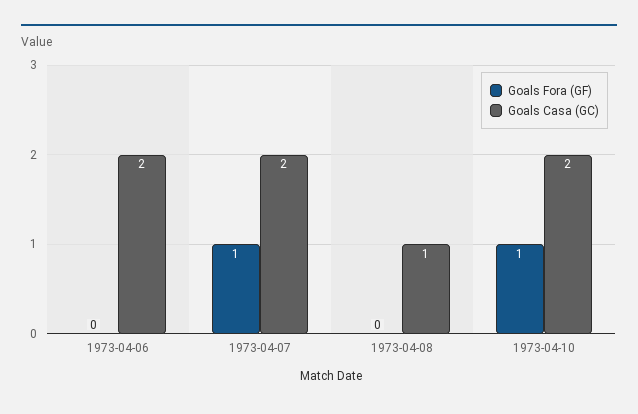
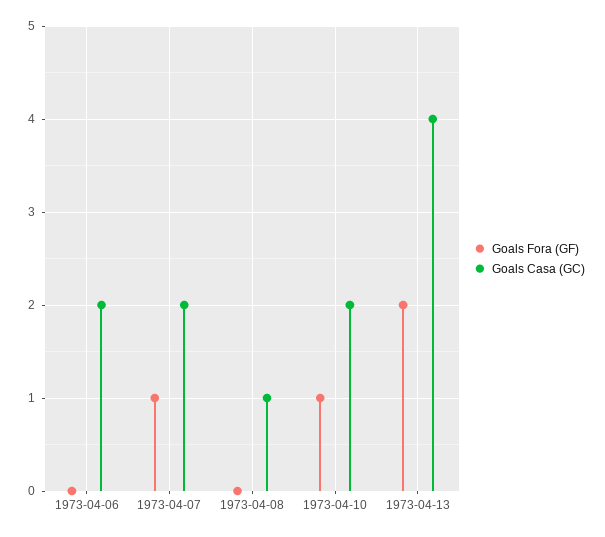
Goals Fora (GF), 1973-04-13: none -> 2
Goals Casa (GC), 1973-04-13: none -> 4

